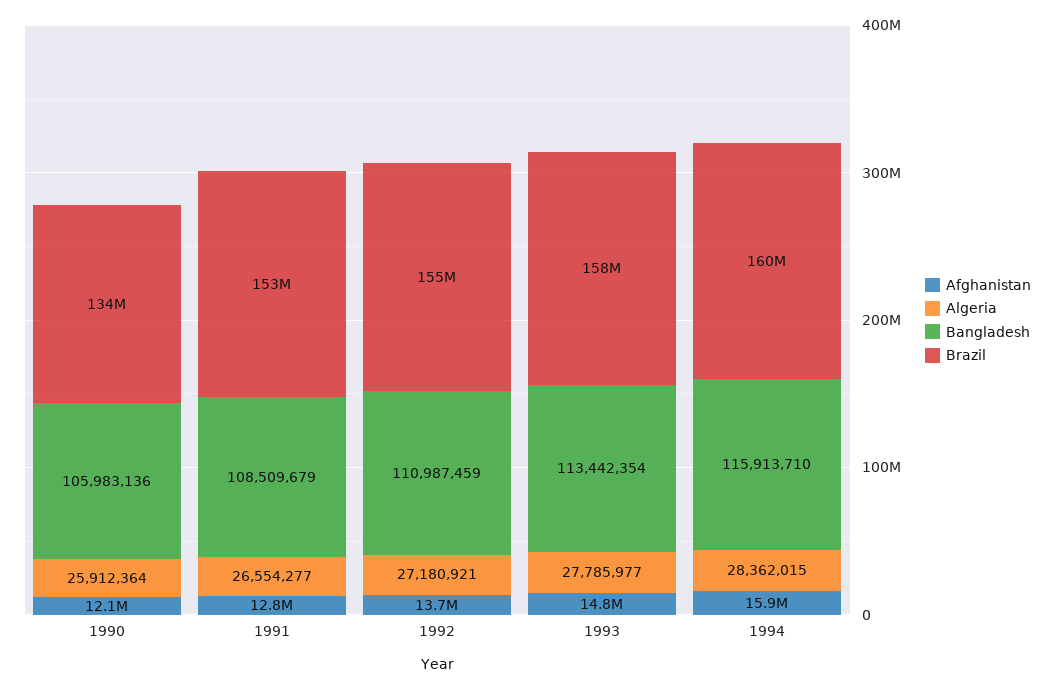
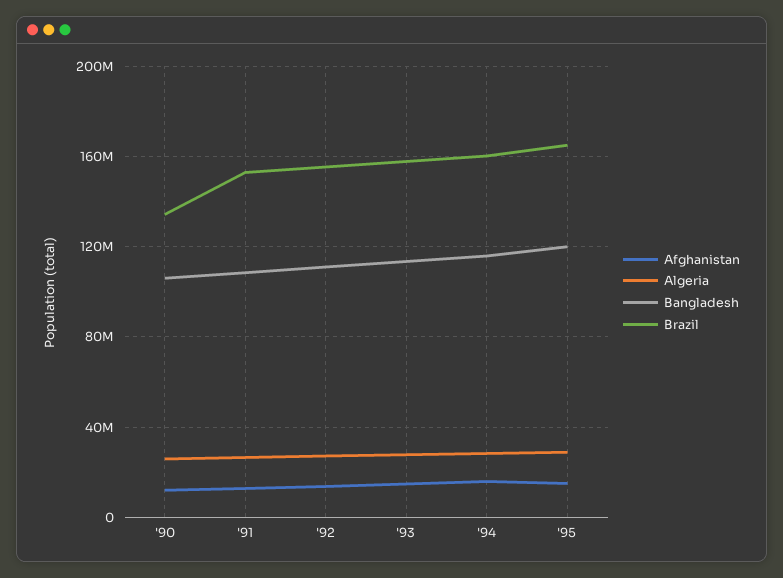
Afghanistan, '95: none -> 15000000
Algeria, '95: none -> 30000000
Bangladesh, '95: none -> 120000000
Brazil, '95: none -> 165000000

